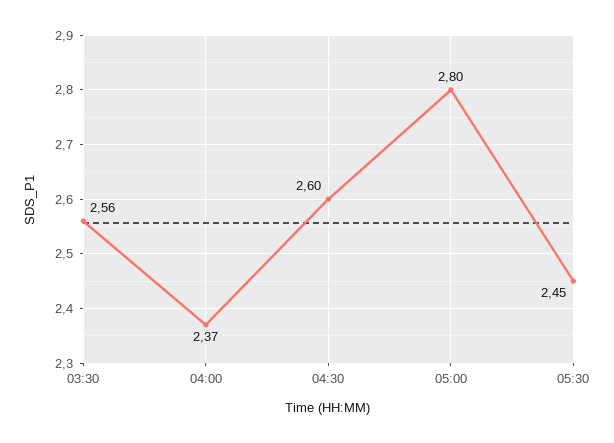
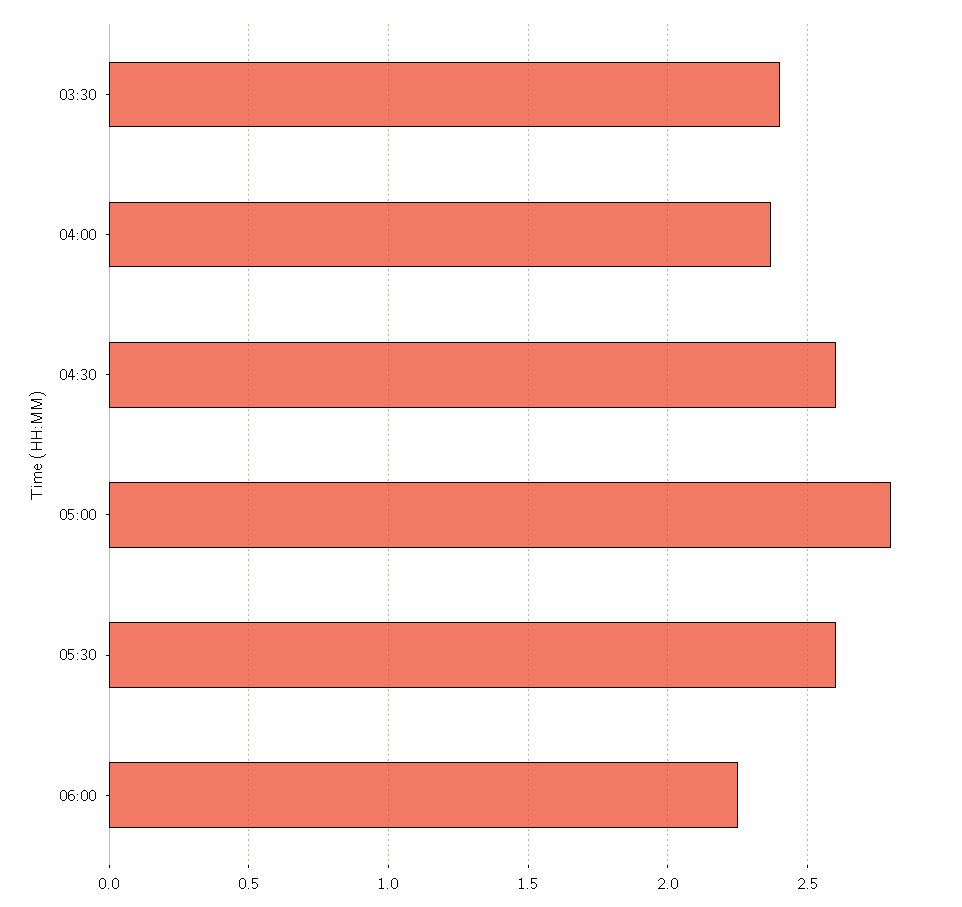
03:30: 2.56 -> 2.4
05:30: 2.45 -> 2.6
06:00: none -> 2.25

